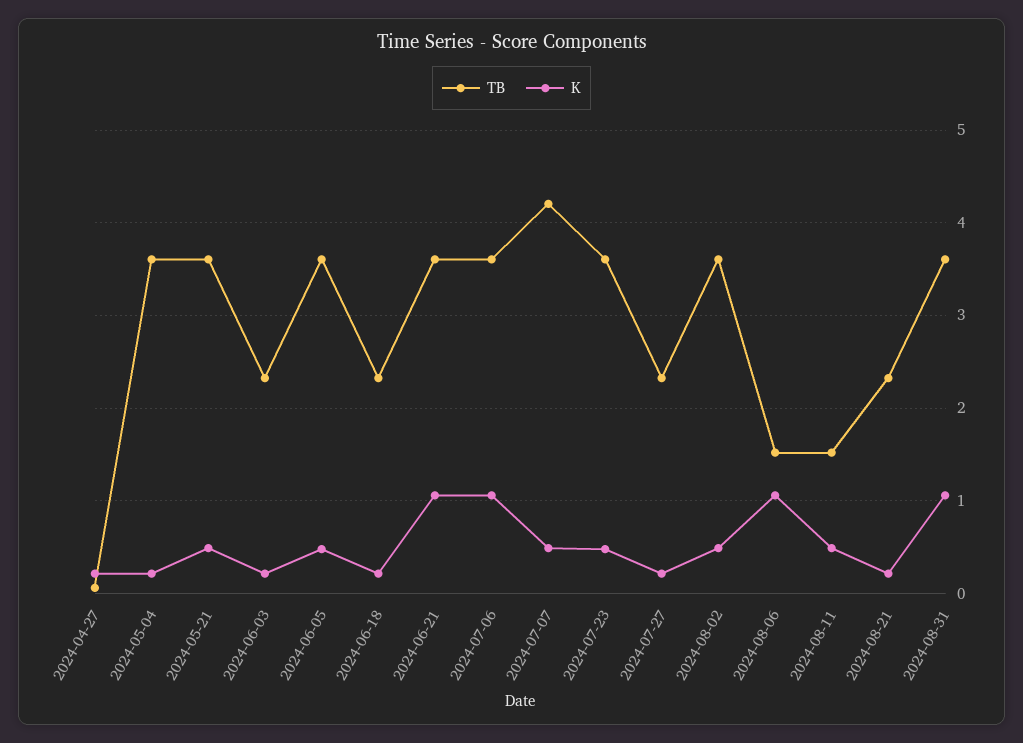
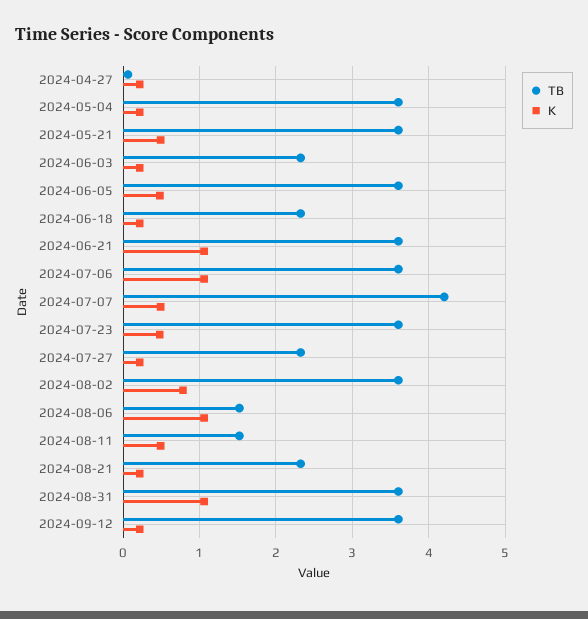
K, 2024-08-02: 0.5 -> 0.8
TB, 2024-09-12: none -> 3.6
K, 2024-09-12: none -> 0.2

